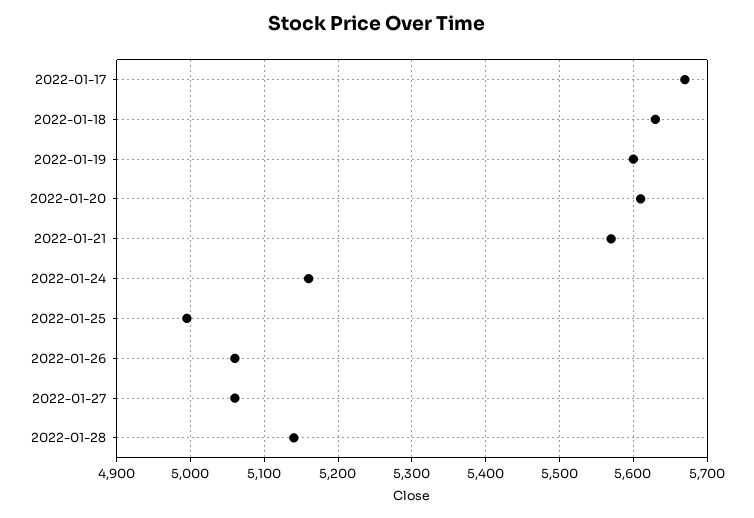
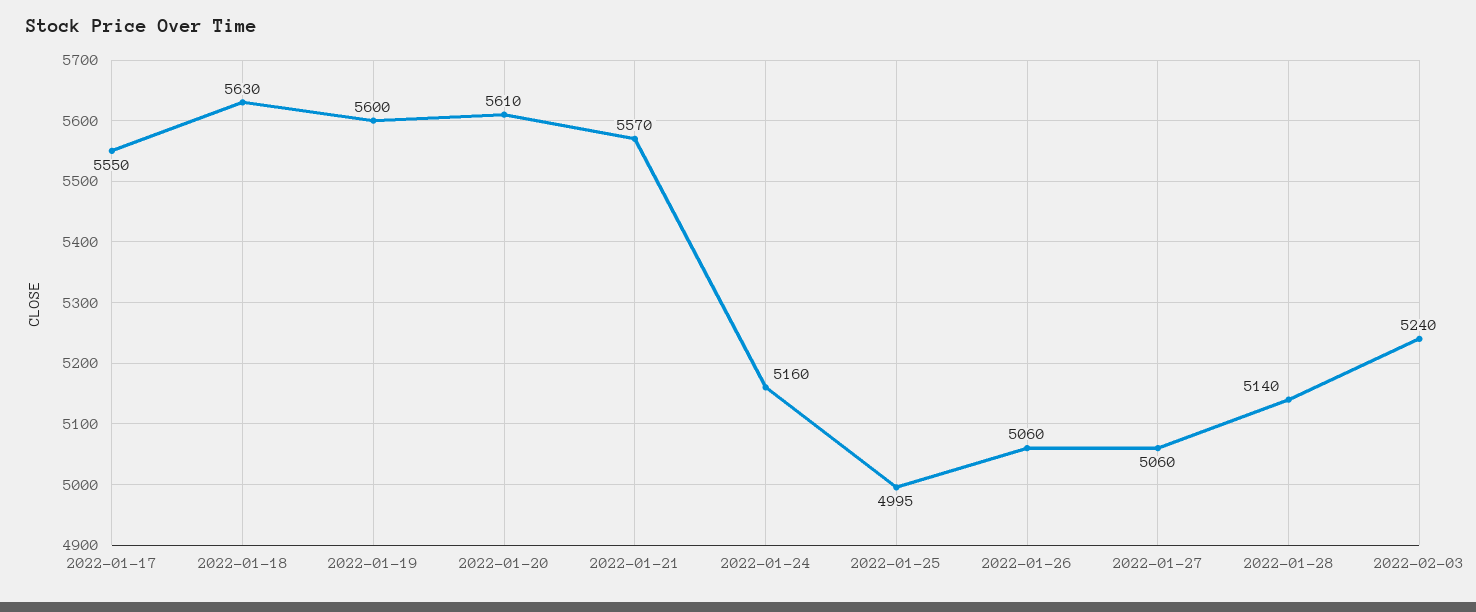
2022-01-17: 5670 -> 5550
2022-02-03: none -> 5240

